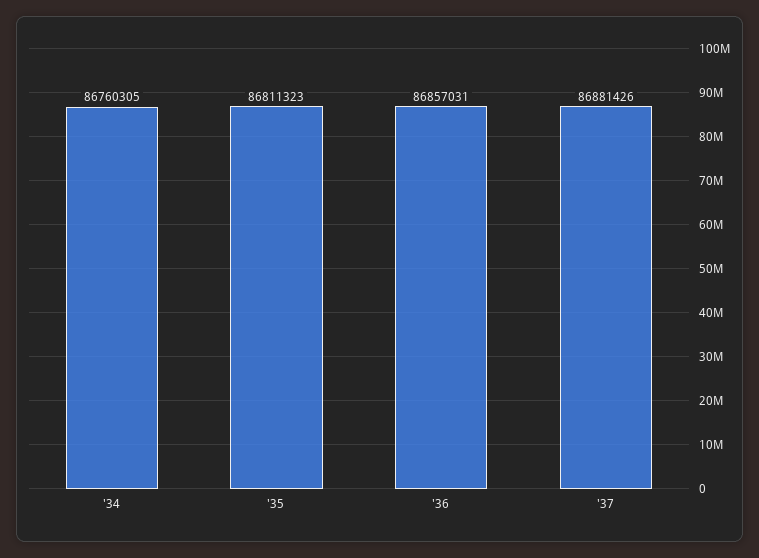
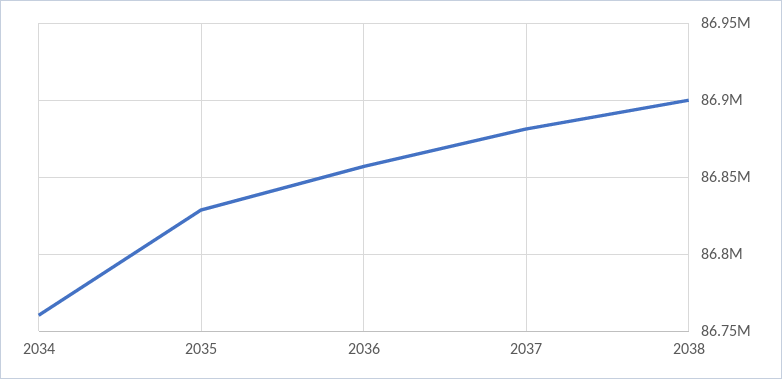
'35: 86811323 -> 86830000
2038: none -> 86900000

